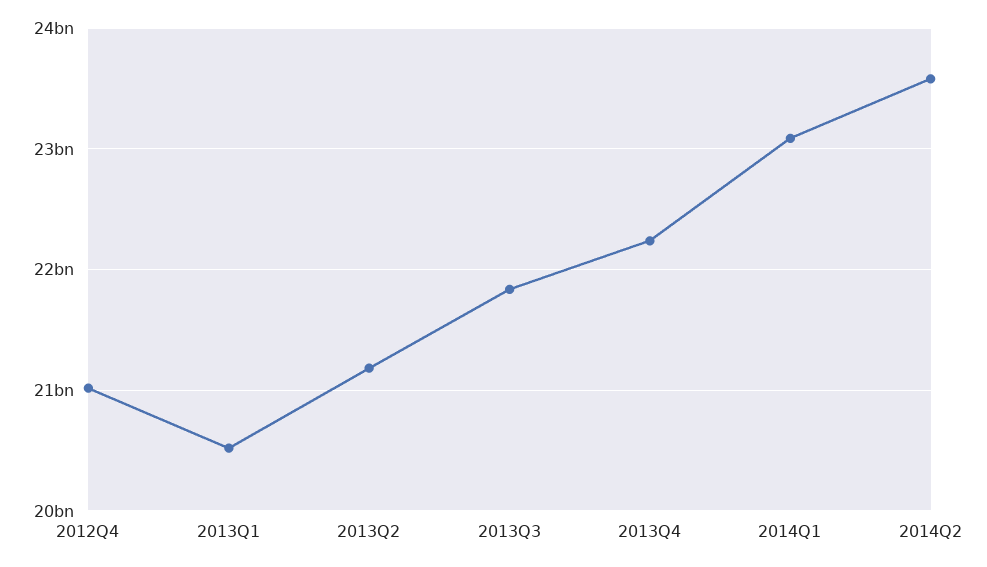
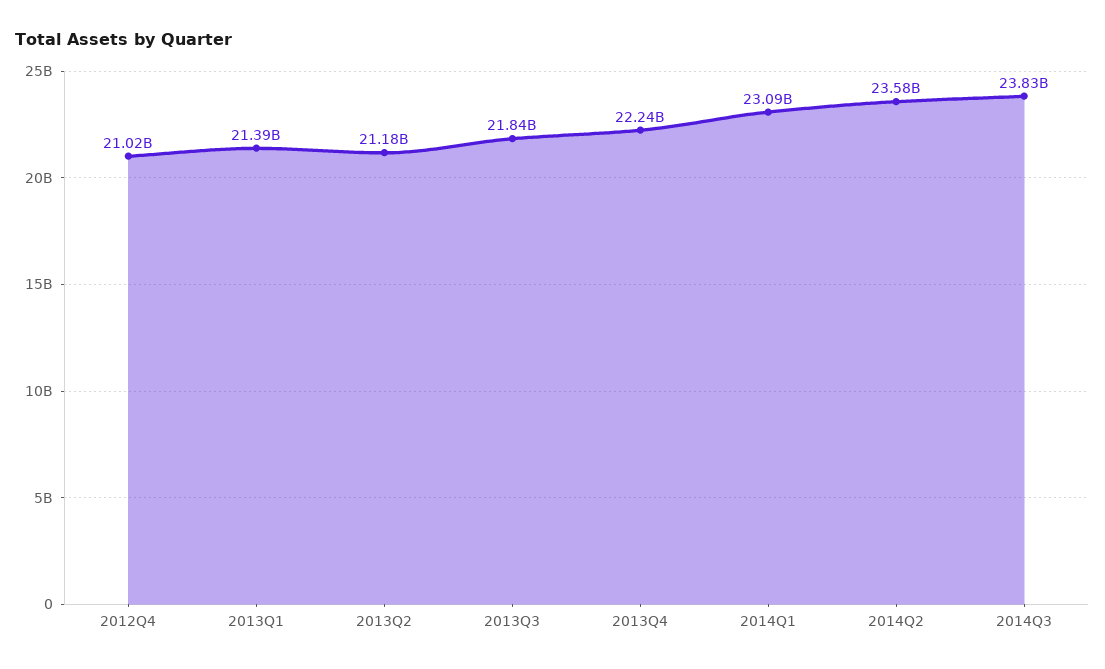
2013Q1: 20500000000 -> 21390000000
2014Q3: none -> 23830000000

